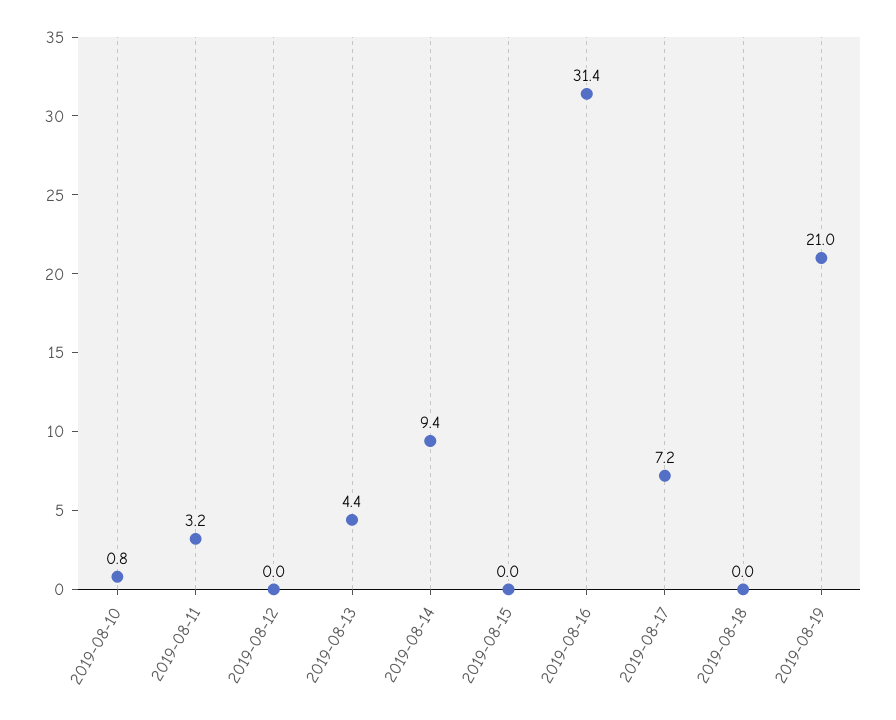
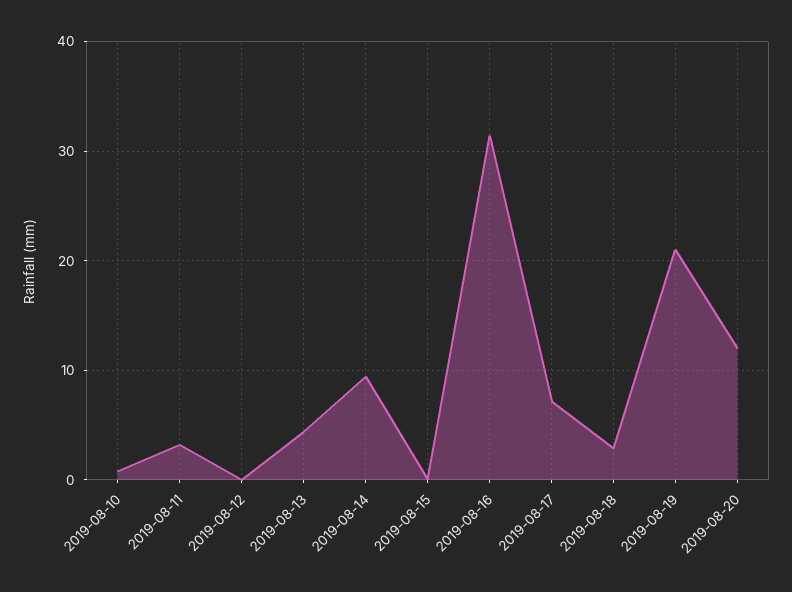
2019-08-18: 0 -> 3
2019-08-20: none -> 12

